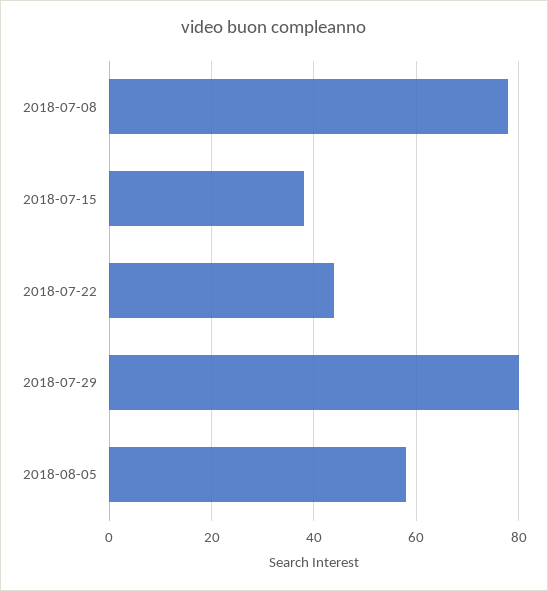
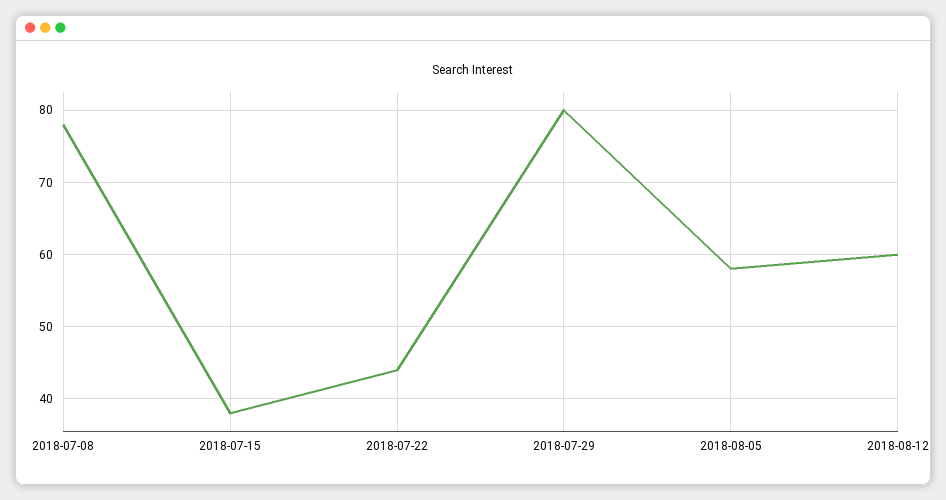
2018-08-12: none -> 60

